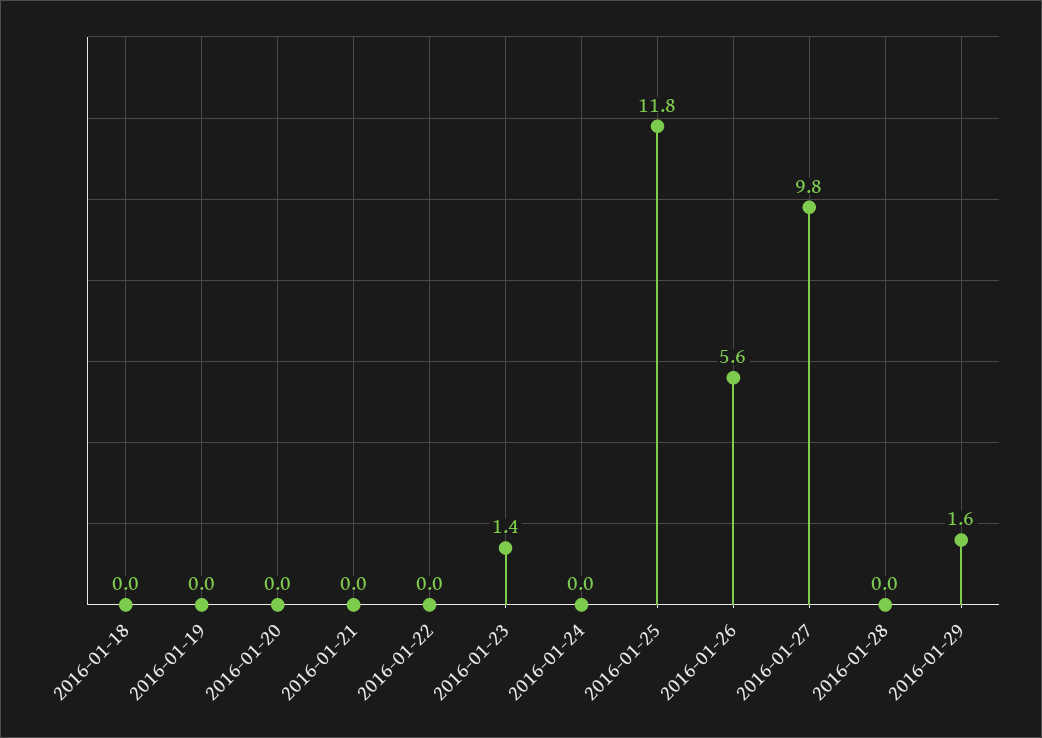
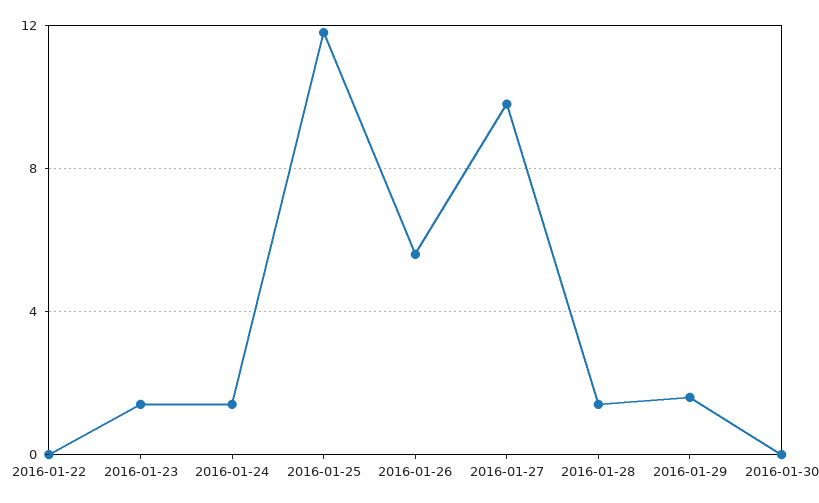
2016-01-18: 0 -> none
2016-01-19: 0 -> none
2016-01-20: 0 -> none
2016-01-21: 0 -> none
2016-01-24: 0 -> 1.5
2016-01-28: 0 -> 1.5
2016-01-30: none -> 0

